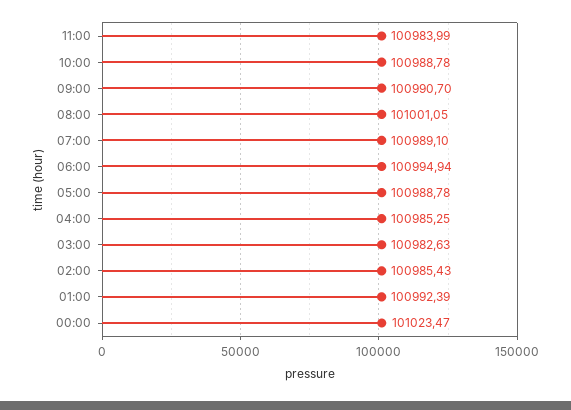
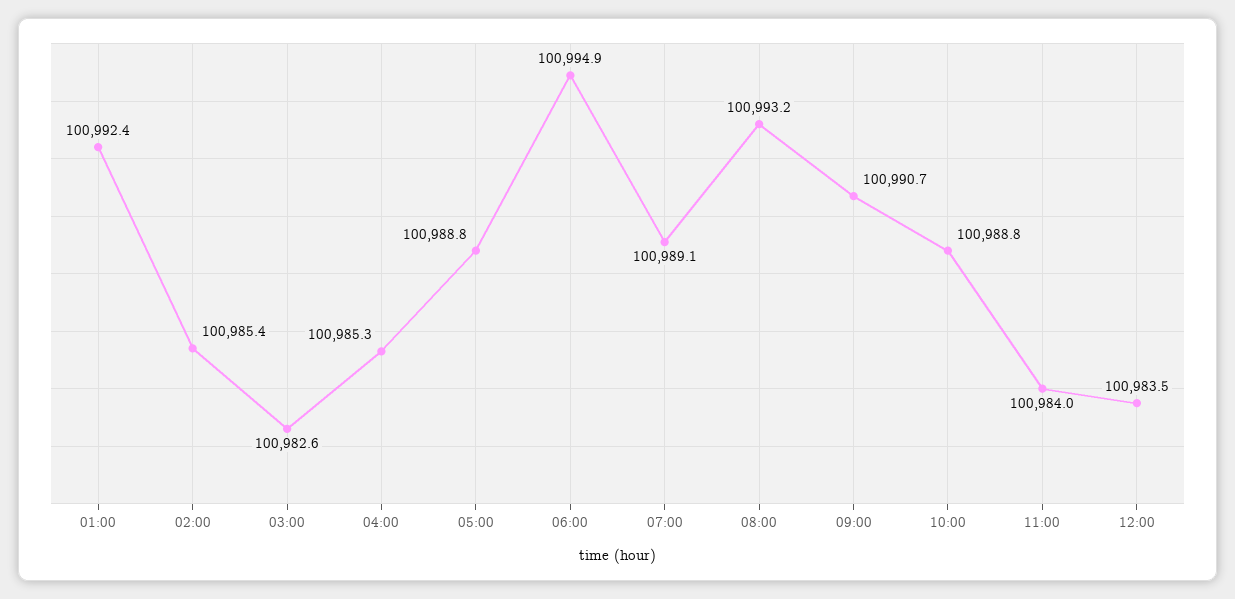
08:00: 101001.05 -> 100993.2
00:00: 101023.47 -> none
12:00: none -> 100983.5

